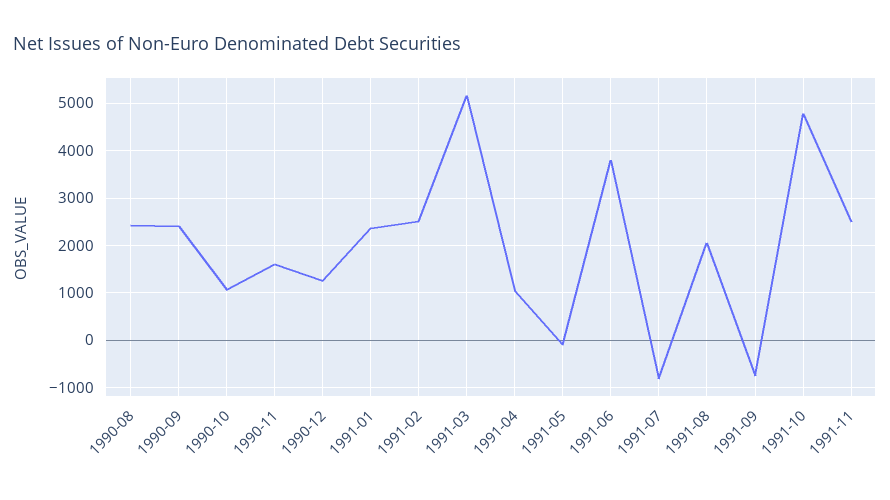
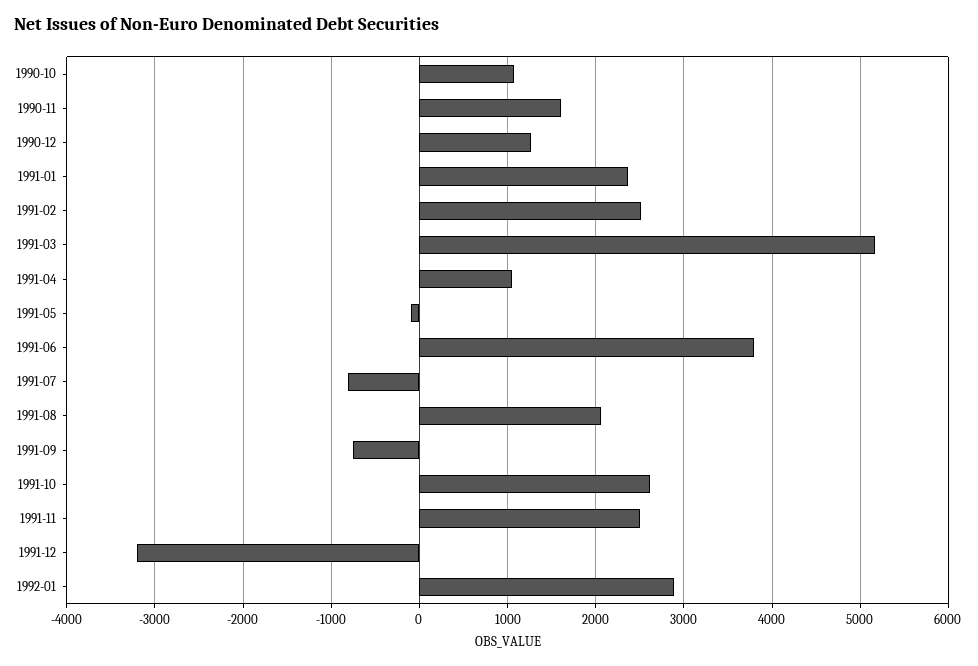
1990-08: 2400 -> none
1990-09: 2400 -> none
1991-10: 4800 -> 2600
1991-12: none -> -3200
1992-01: none -> 2900

